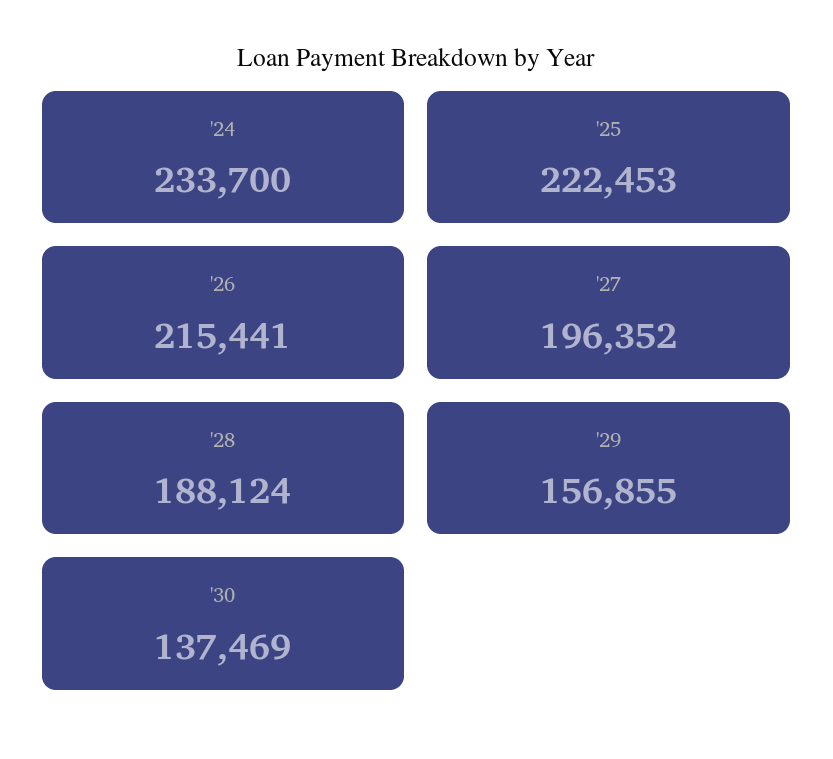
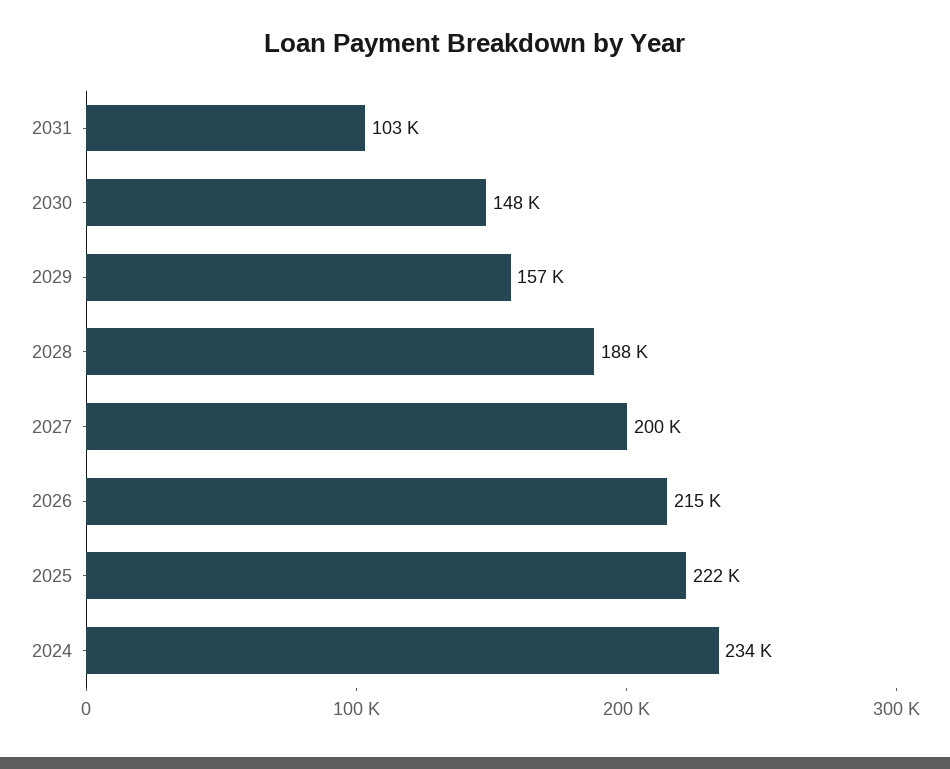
'27: 196352 -> 200000
'30: 137469 -> 148000
2031: none -> 103000

